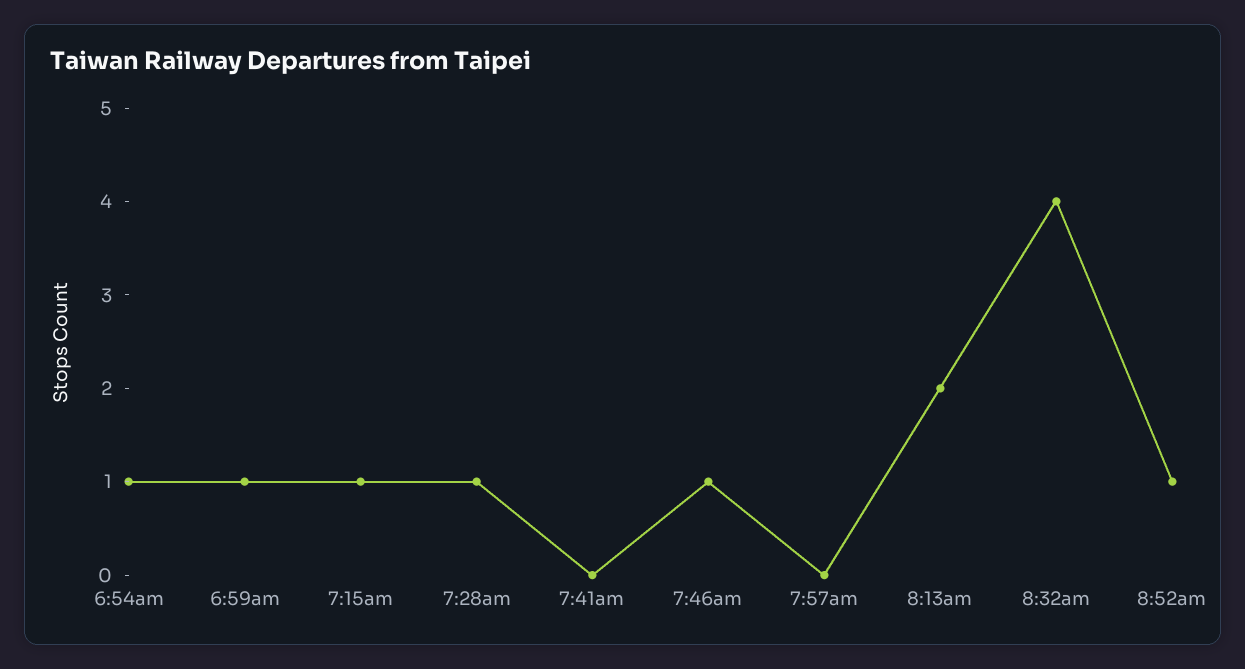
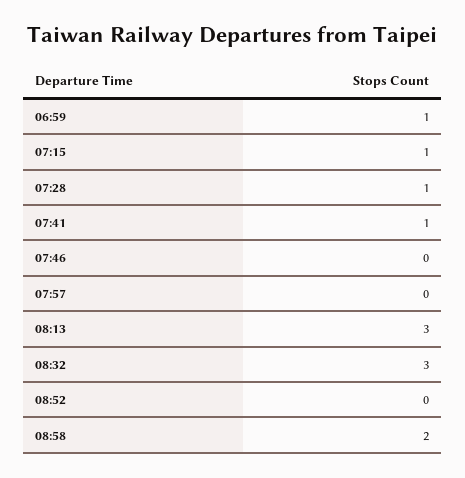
6:54am: 1 -> none
7:41am: 0 -> 1
7:46am: 1 -> 0
8:13am: 2 -> 3
8:32am: 4 -> 3
8:52am: 1 -> 0
08:58: none -> 2

